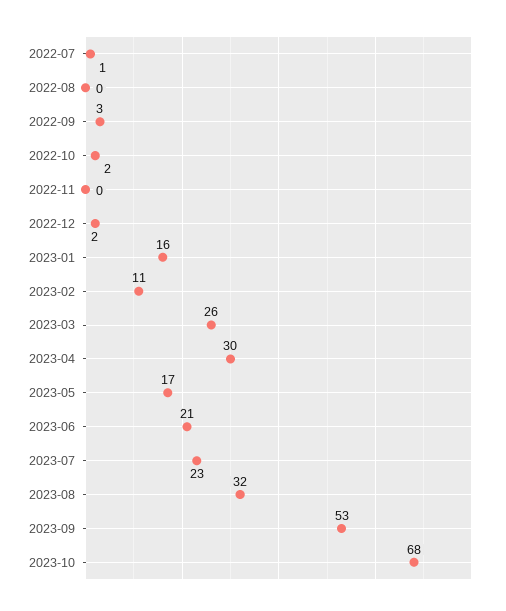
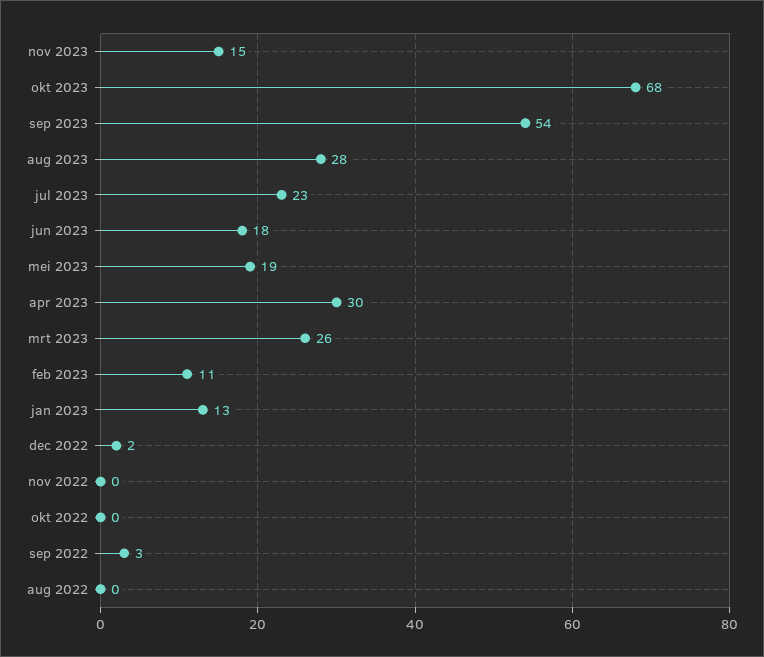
2022-07: 1 -> none
2022-10: 2 -> 0
2023-01: 16 -> 13
2023-05: 17 -> 19
2023-06: 21 -> 18
2023-08: 32 -> 28
2023-09: 53 -> 54
nov 2023: none -> 15

